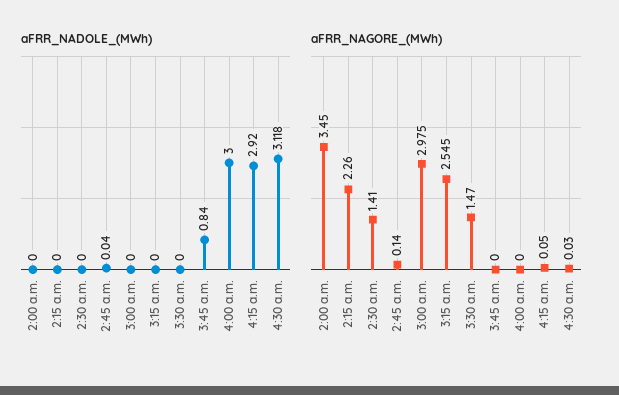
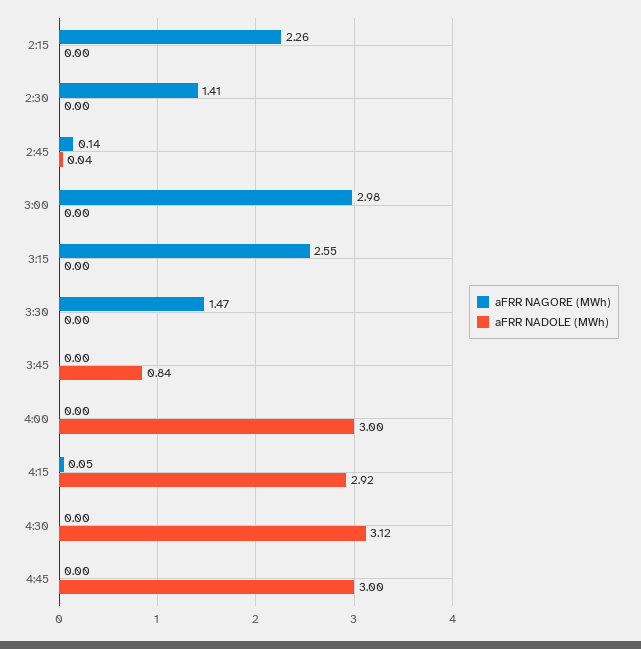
aFRR_NADOLE_(MWh), 2:00 a.m.: 0 -> none
aFRR_NAGORE_(MWh), 2:00 a.m.: 3.45 -> none
aFRR_NAGORE_(MWh), 4:30 a.m.: 0.03 -> 0
aFRR_NAGORE_(MWh), 4:45: none -> 0
aFRR_NADOLE_(MWh), 4:45: none -> 3

